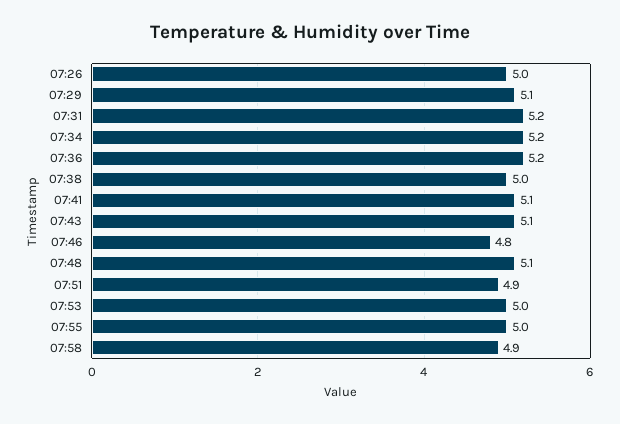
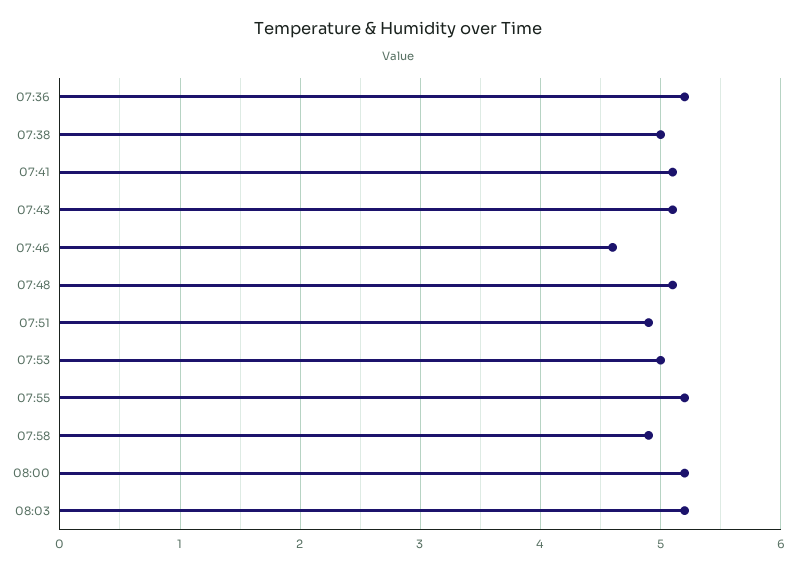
07:26: 5 -> none
07:29: 5.1 -> none
07:31: 5.2 -> none
07:34: 5.2 -> none
07:46: 4.8 -> 4.6
07:55: 5 -> 5.2
08:00: none -> 5.2
08:03: none -> 5.2

